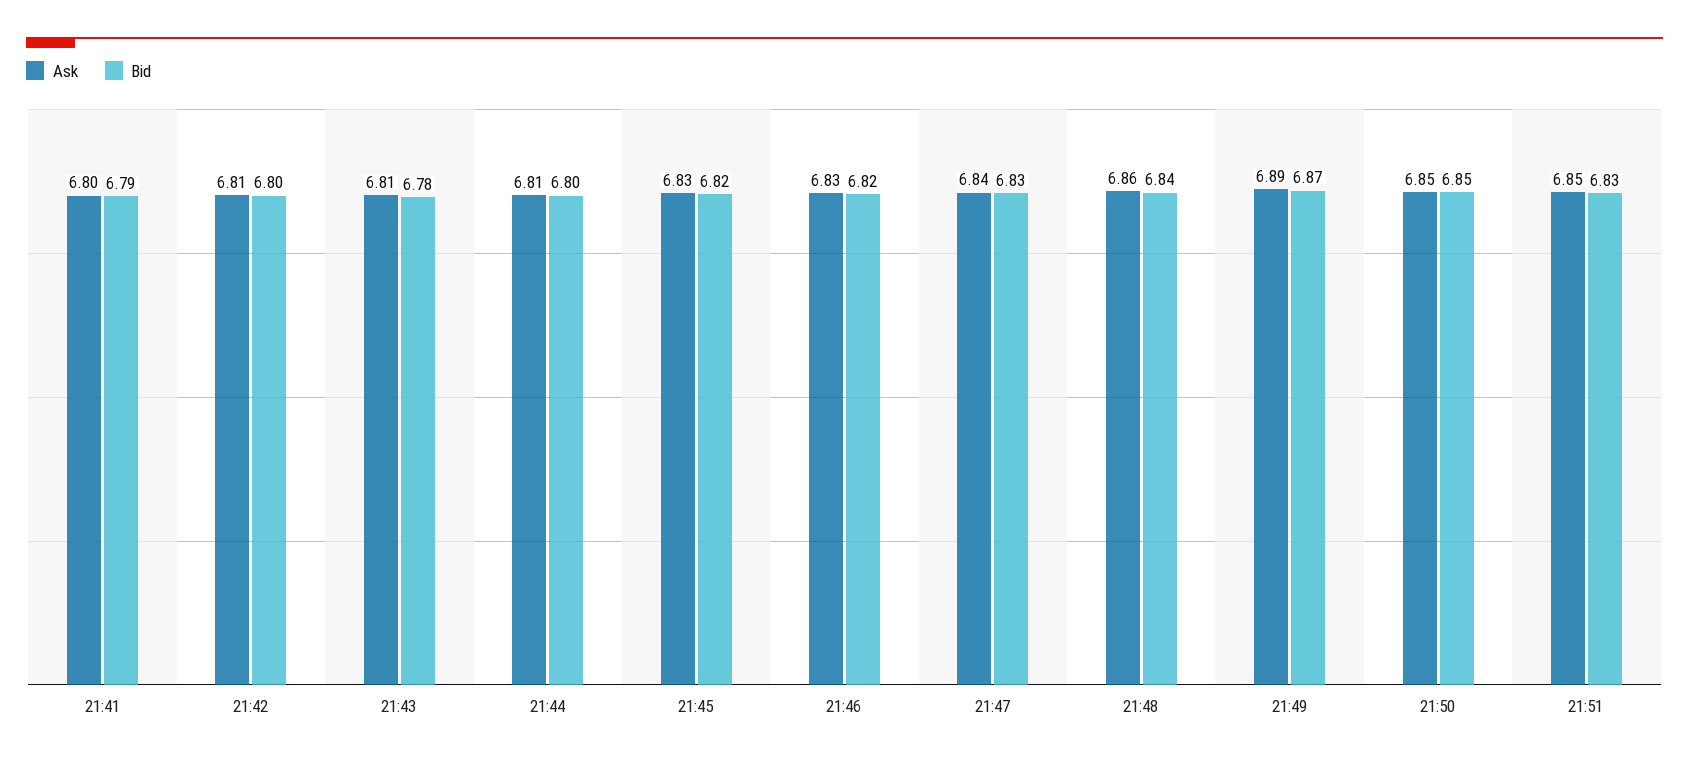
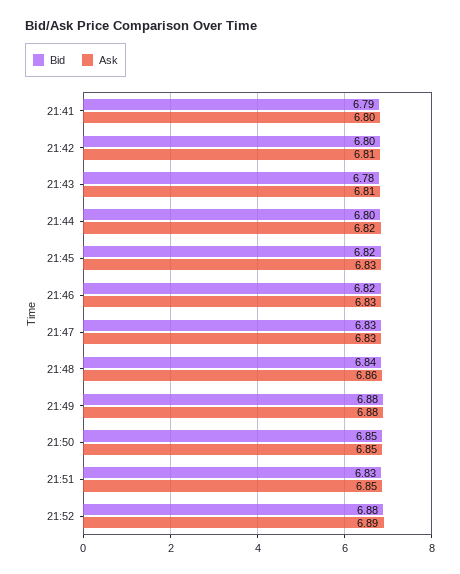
Ask, 21:44: 6.81 -> 6.82
Ask, 21:47: 6.84 -> 6.83
Ask, 21:49: 6.89 -> 6.88
Bid, 21:49: 6.87 -> 6.88
Bid, 21:52: none -> 6.88
Ask, 21:52: none -> 6.89

